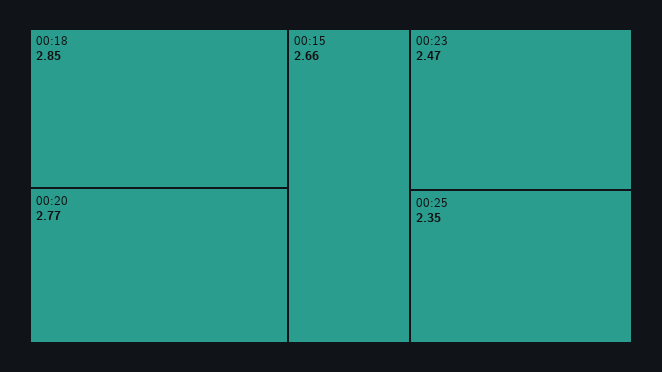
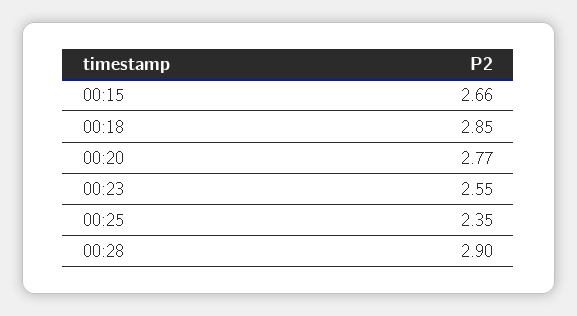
00:23: 2.47 -> 2.55
00:28: none -> 2.9

